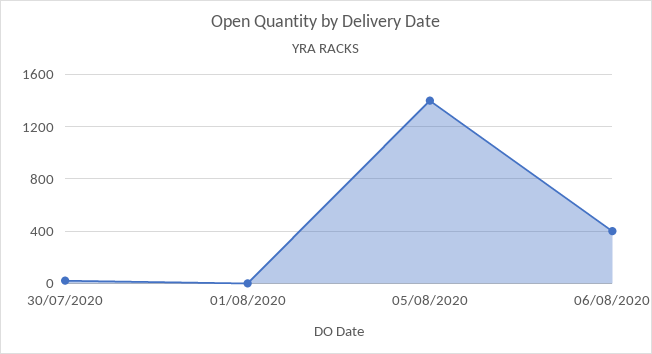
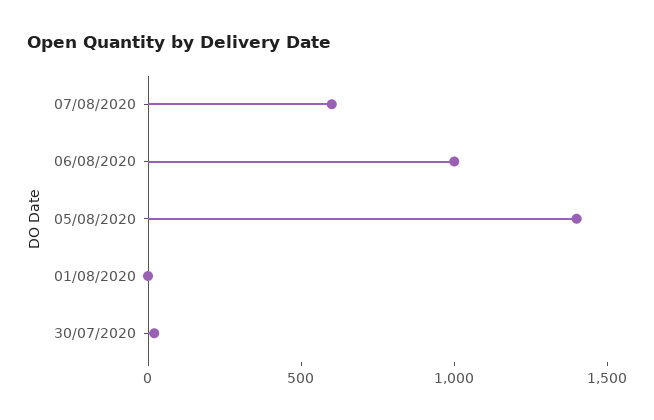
06/08/2020: 400 -> 1000
07/08/2020: none -> 600

